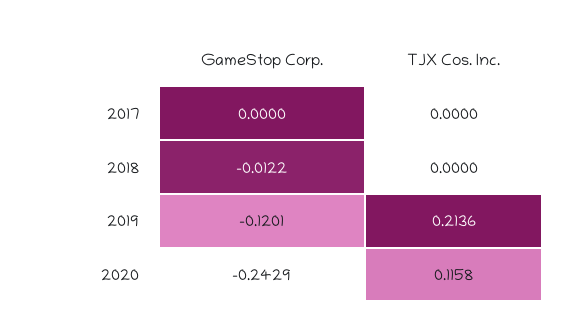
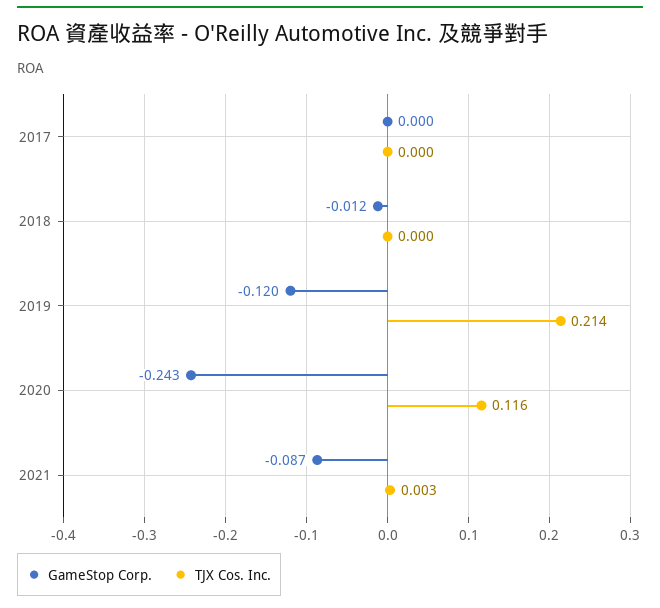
GameStop Corp., 2021: none -> -0.087
TJX Cos. Inc., 2021: none -> 0.003

